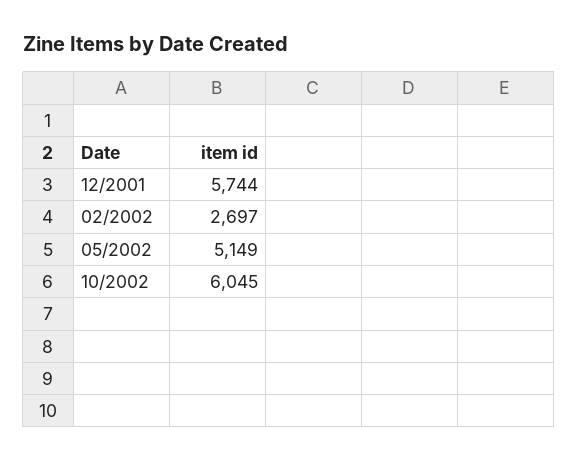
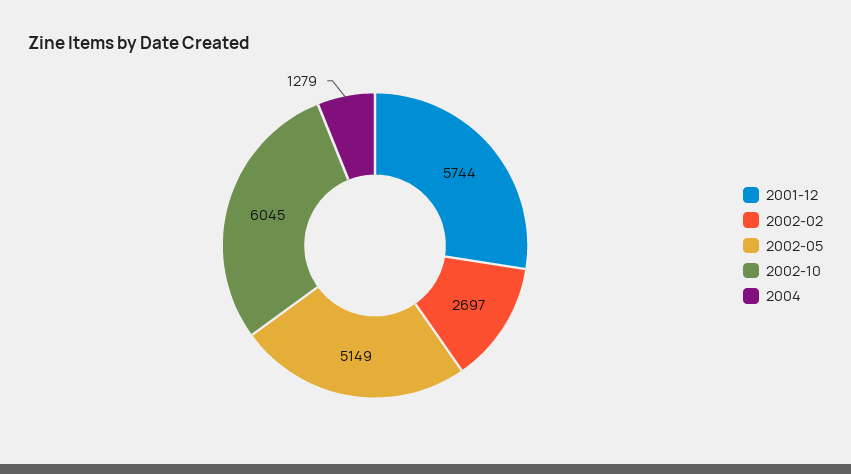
2004: none -> 1279

